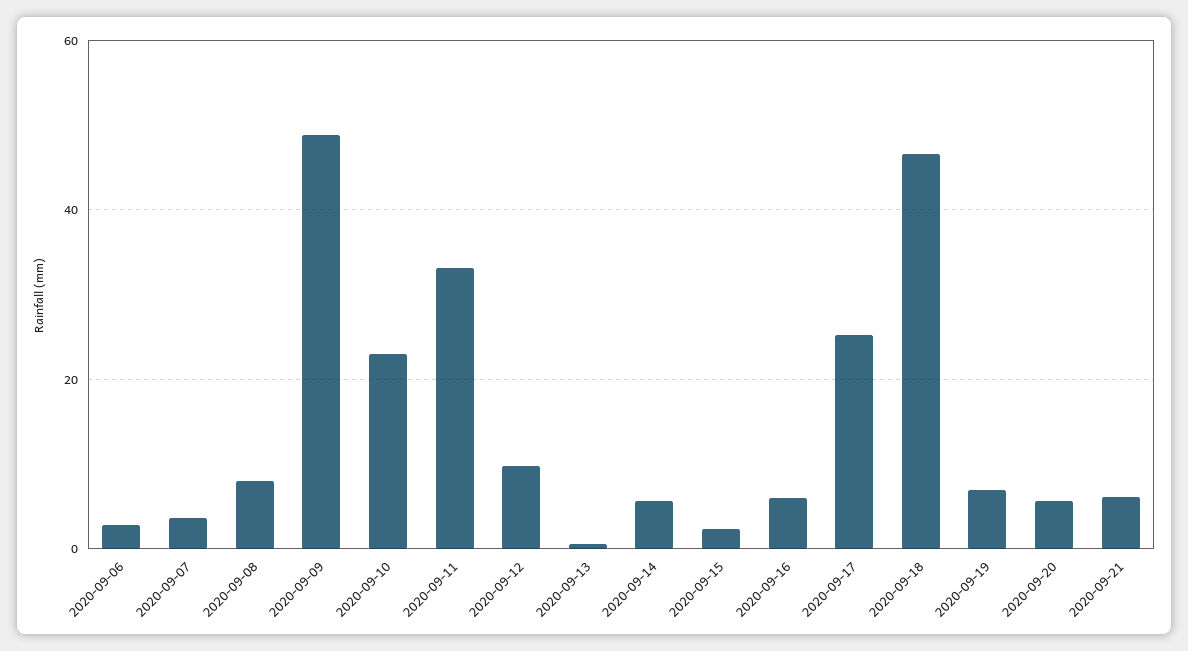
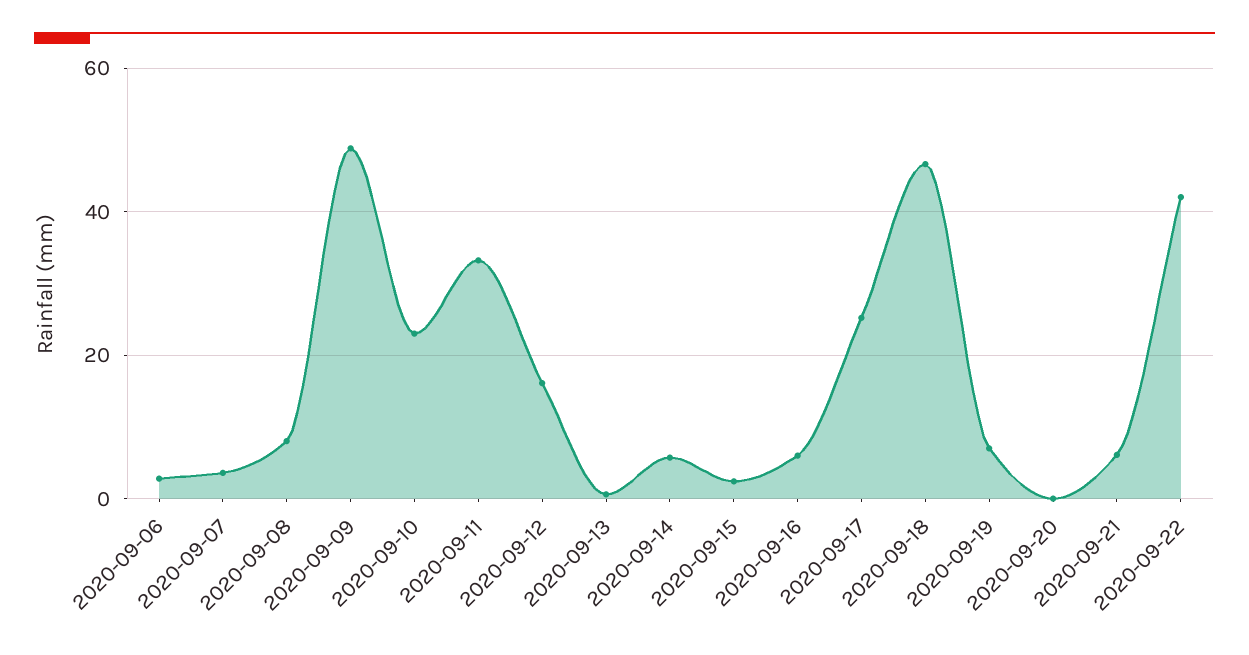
2020-09-12: 10 -> 16
2020-09-20: 6 -> 0
2020-09-22: none -> 42

